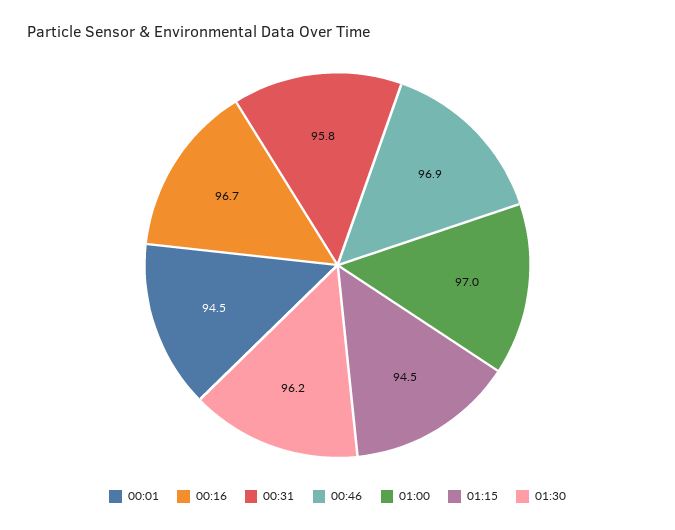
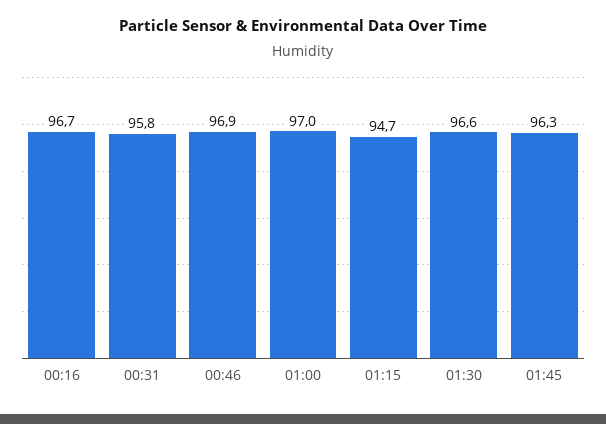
00:01: 94.5 -> none
01:15: 94.5 -> 94.7
01:30: 96.2 -> 96.6
01:45: none -> 96.3

